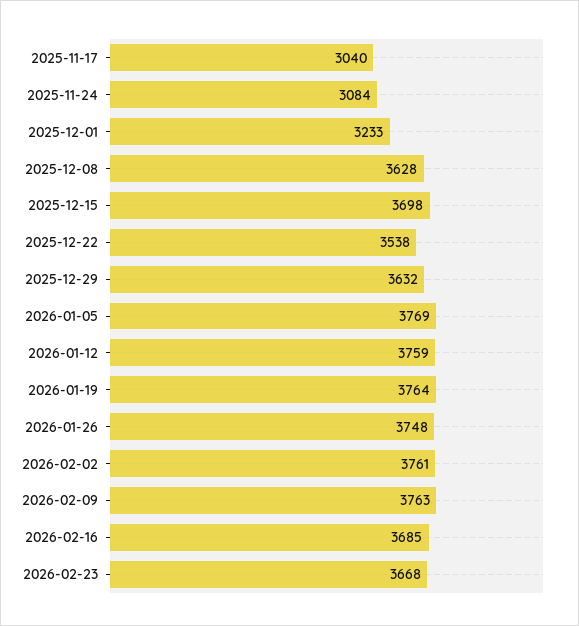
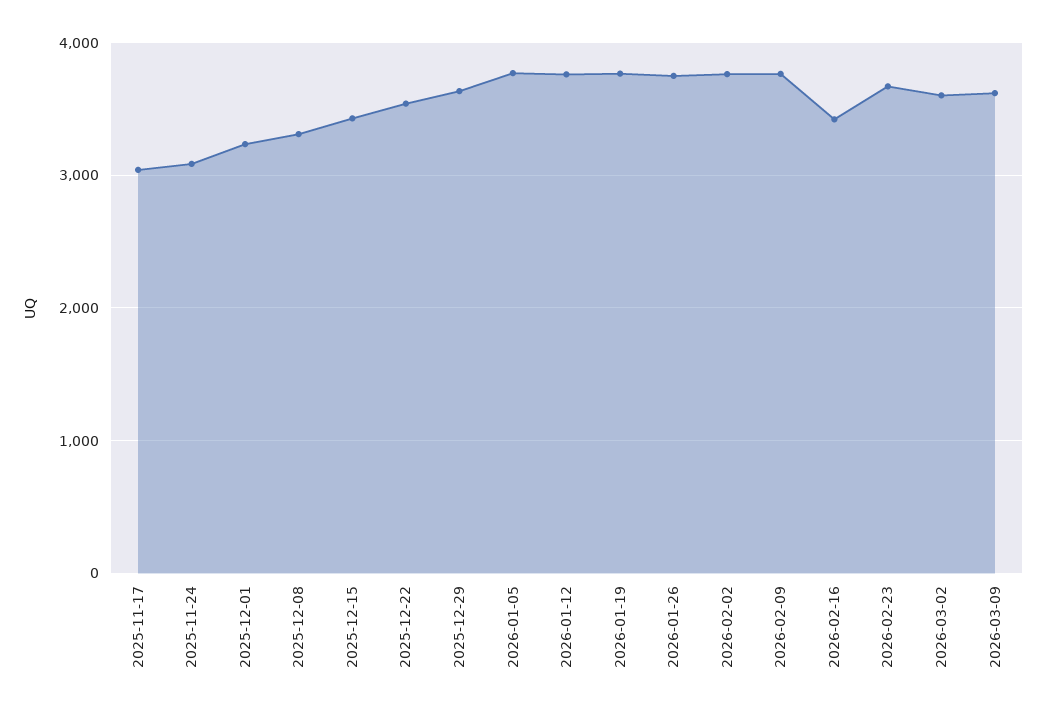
2025-12-08: 3628 -> 3300
2025-12-15: 3698 -> 3400
2026-02-16: 3685 -> 3400
2026-03-02: none -> 3600
2026-03-09: none -> 3600

